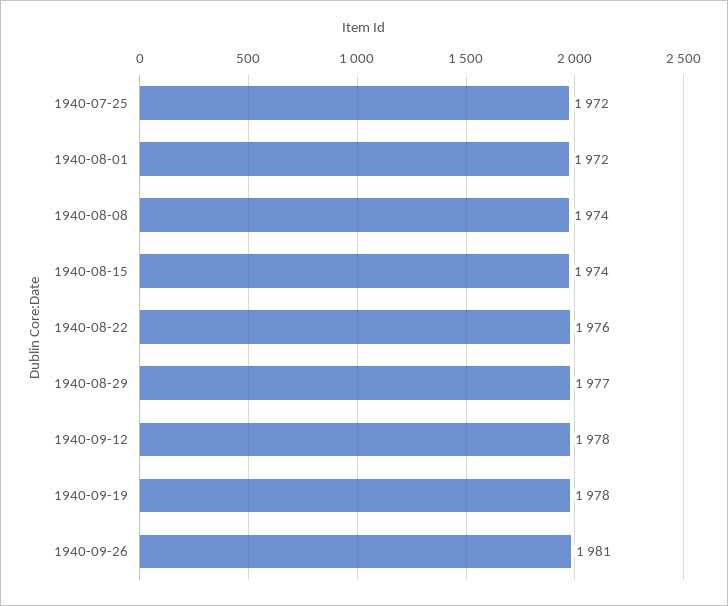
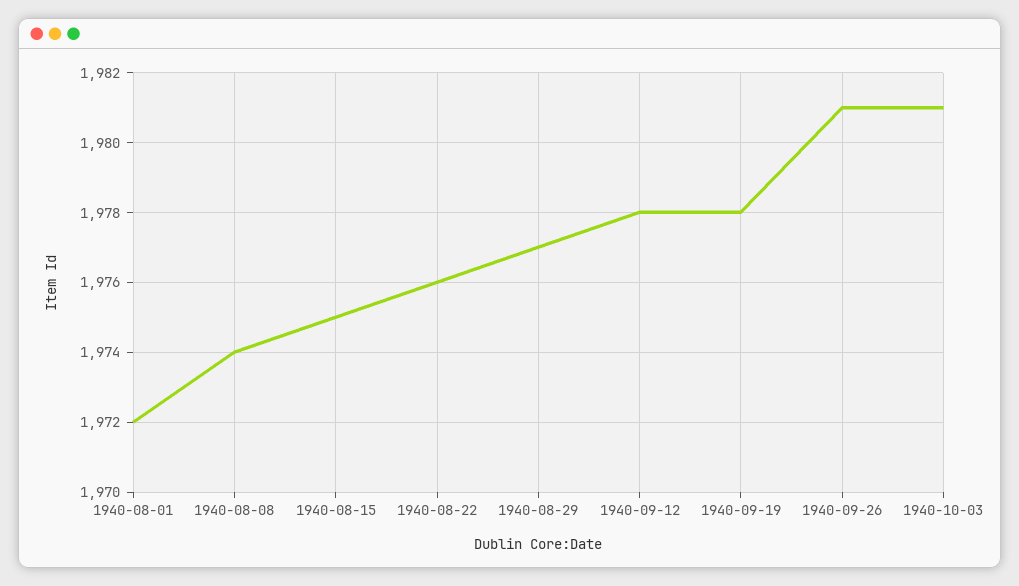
1940-07-25: 1972 -> none
1940-08-15: 1974 -> 1975
1940-10-03: none -> 1981

